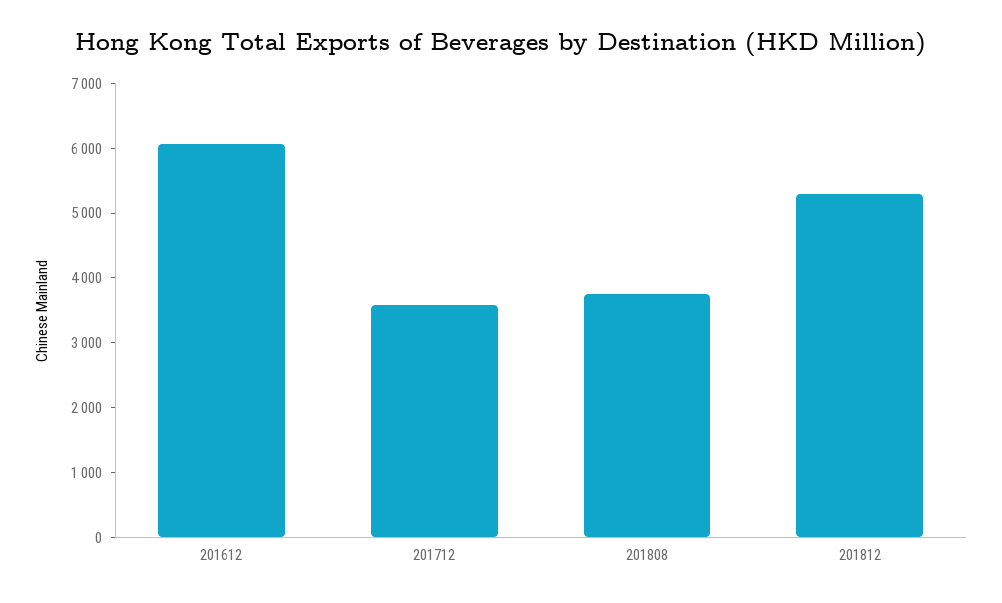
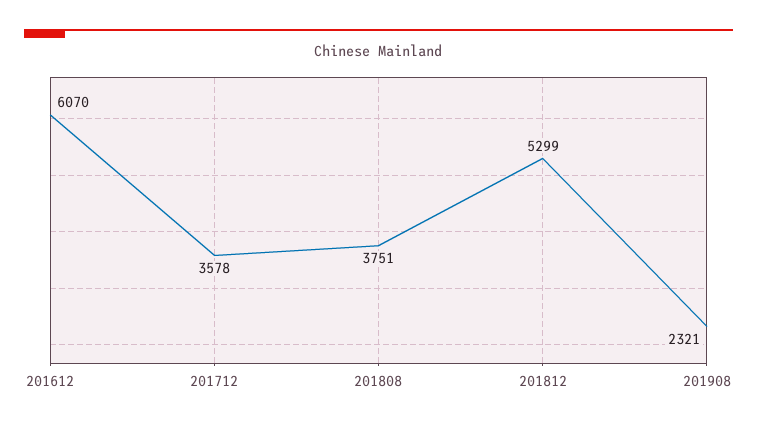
201908: none -> 2321

